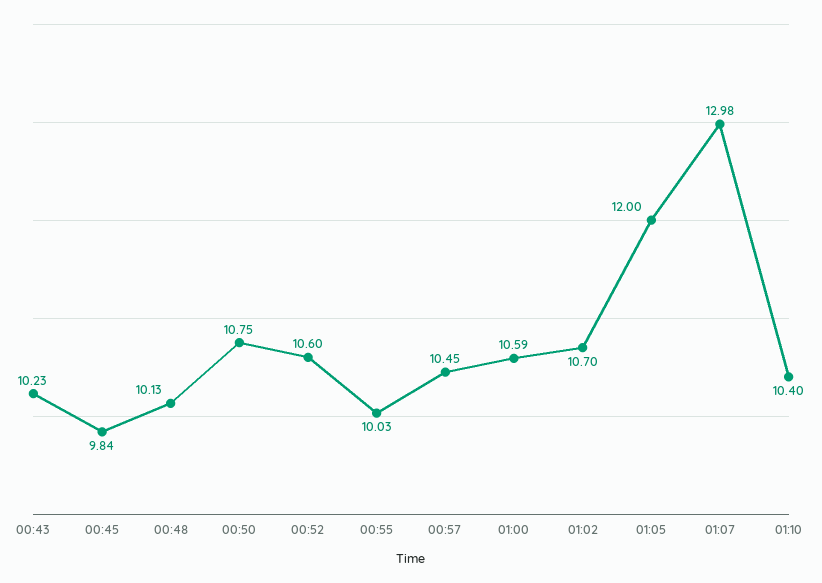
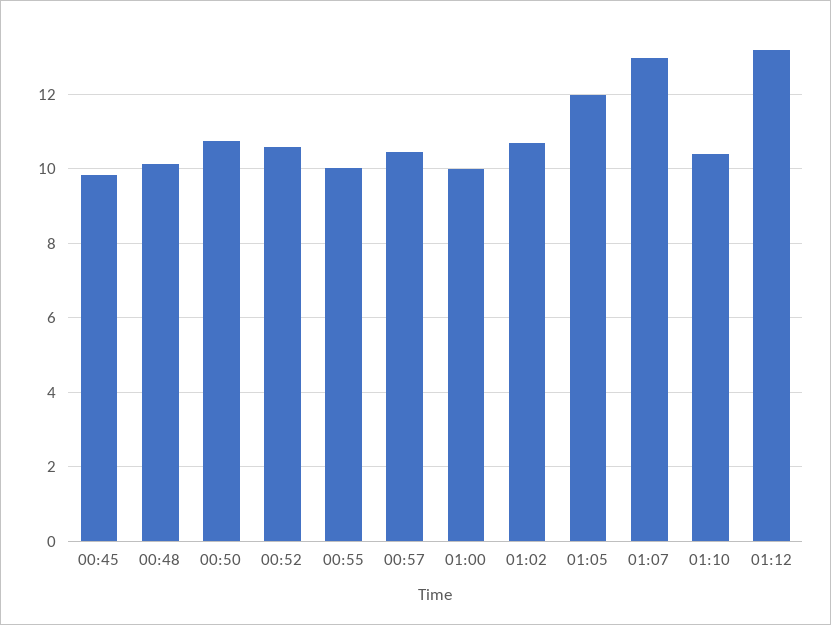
00:43: 10.23 -> none
01:00: 10.59 -> 10
01:12: none -> 13.2

